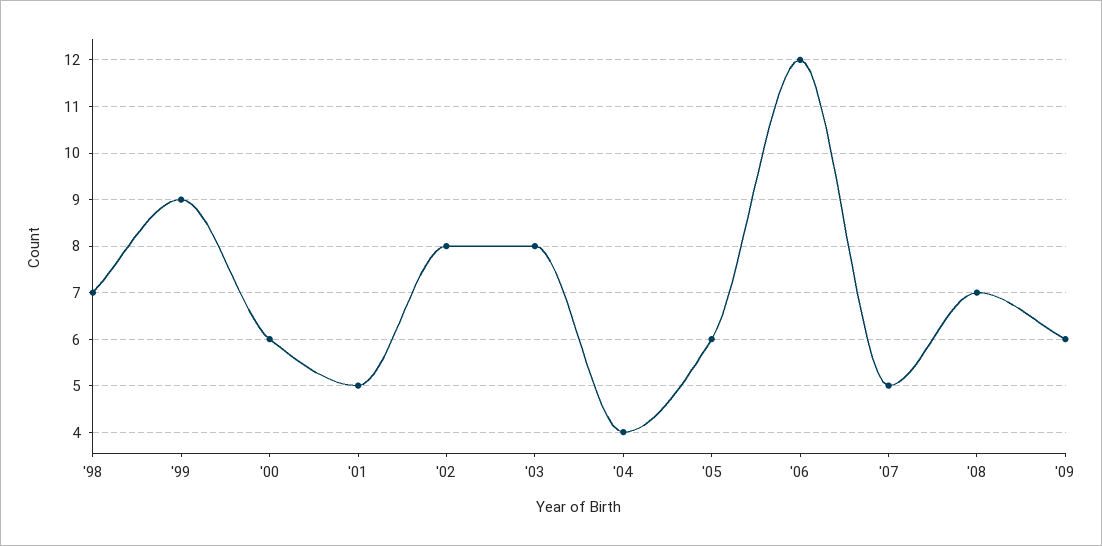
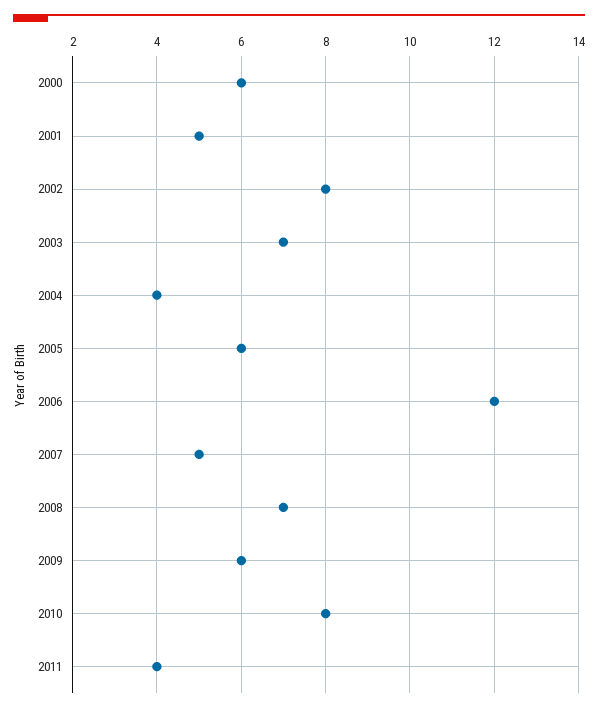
'98: 7 -> none
'99: 9 -> none
'03: 8 -> 7
2010: none -> 8
2011: none -> 4

